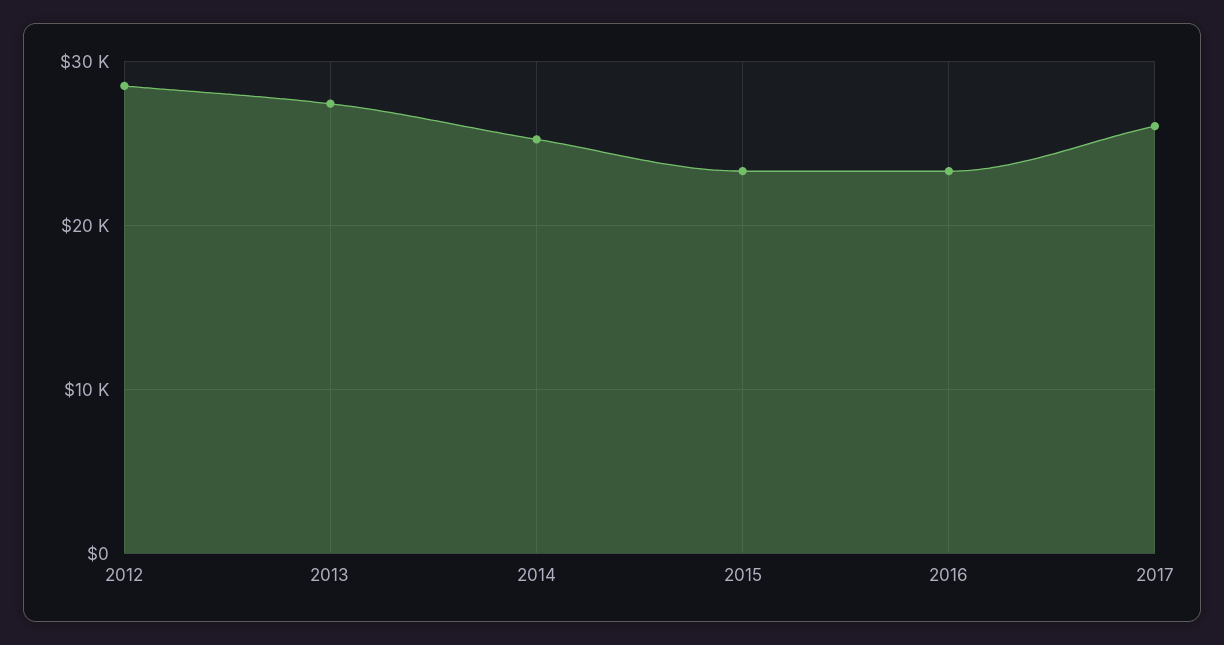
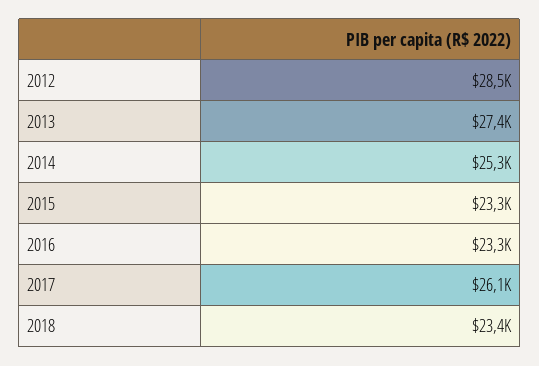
2018: none -> 23400

